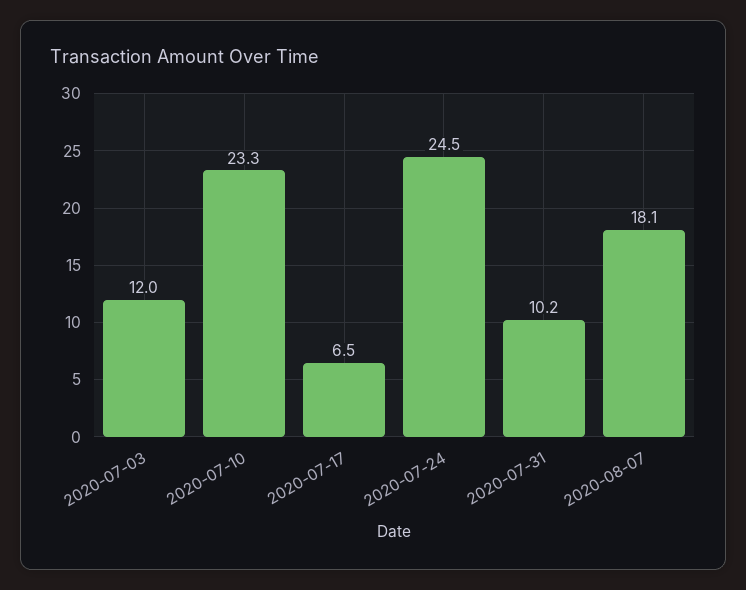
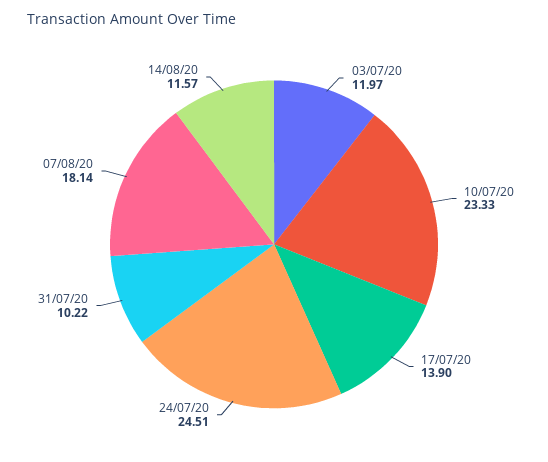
2020-07-17: 6.5 -> 13.9
14/08/20: none -> 11.57

